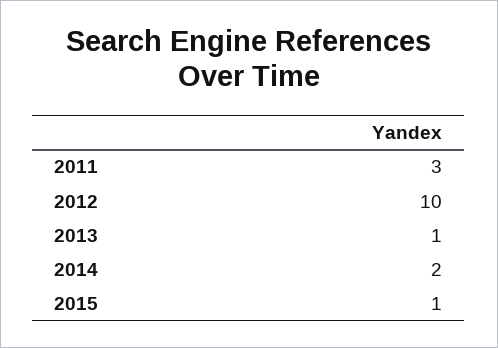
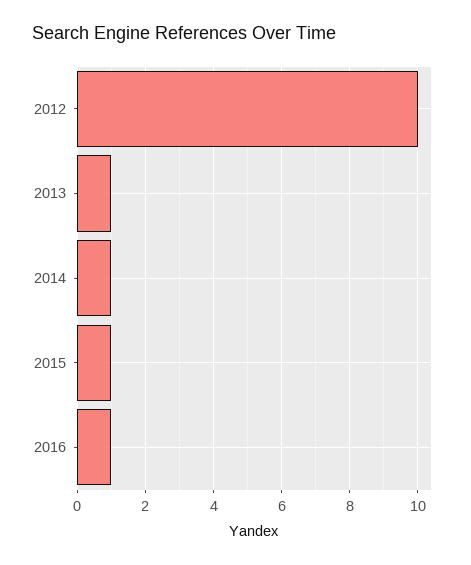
2011: 3 -> none
2014: 2 -> 1
2016: none -> 1

